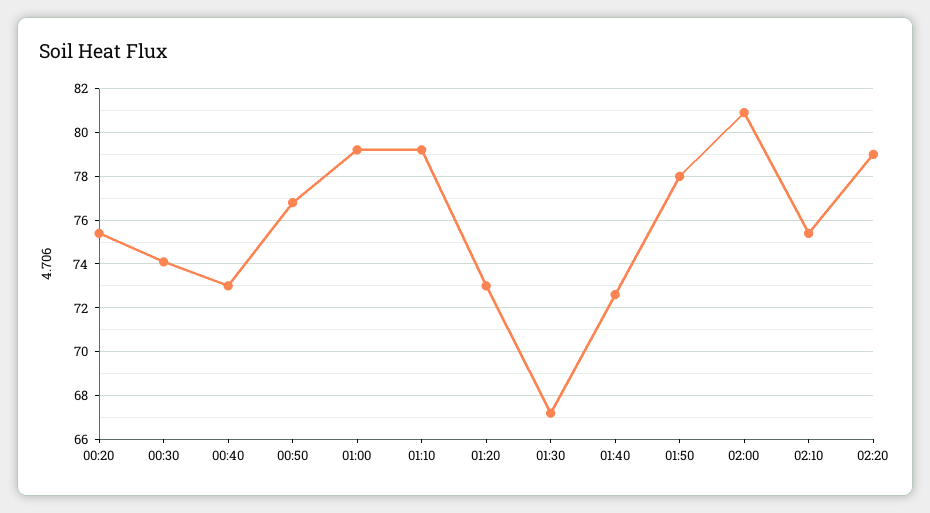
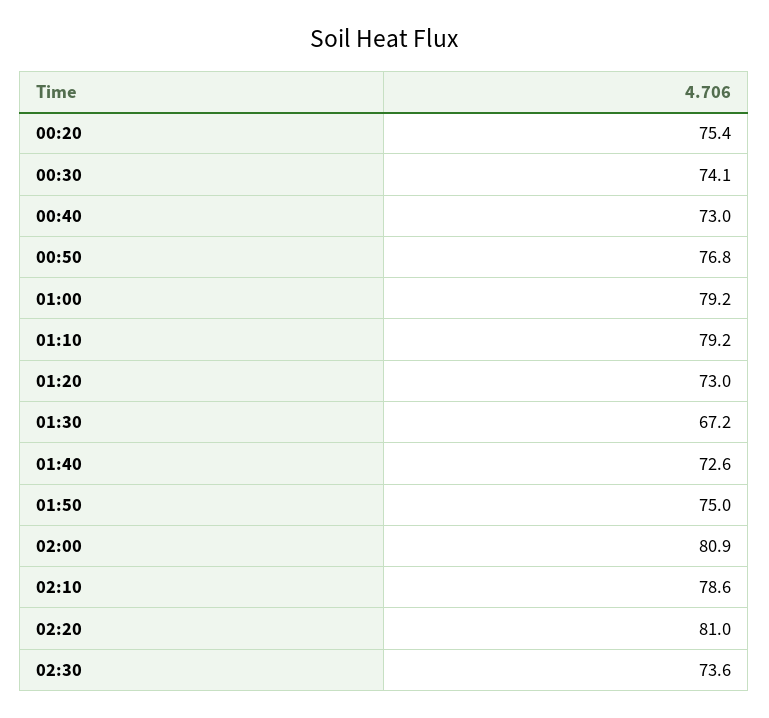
01:50: 78 -> 75
02:10: 75.5 -> 78.6
02:20: 79 -> 81
02:30: none -> 73.6

